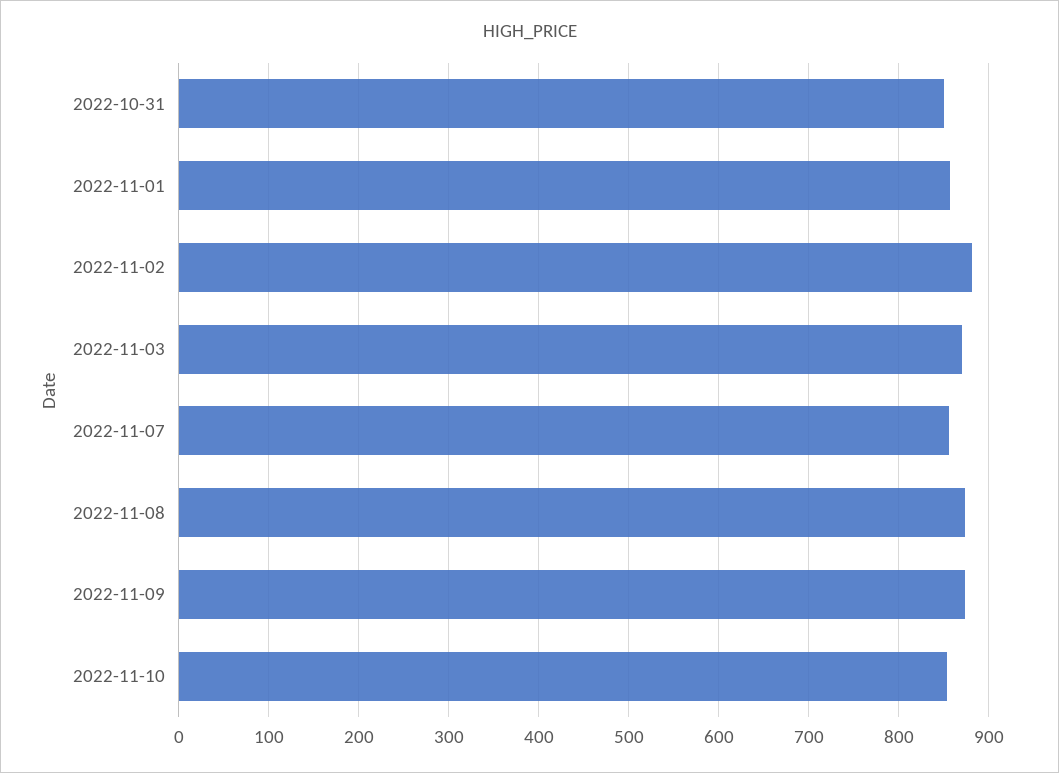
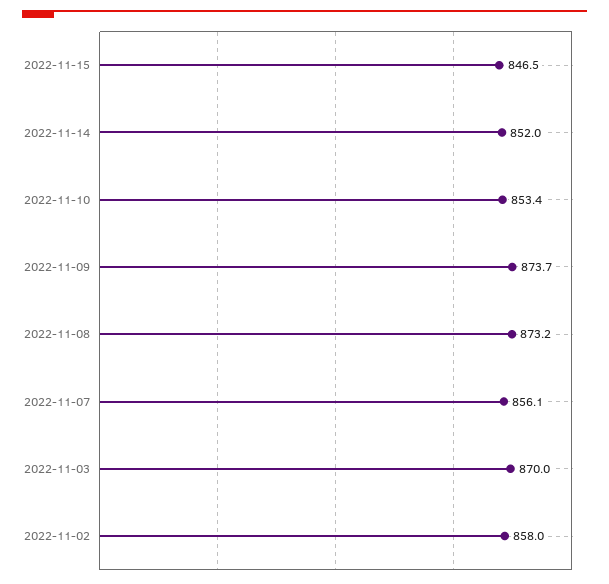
2022-10-31: 850 -> none
2022-11-01: 860 -> none
2022-11-02: 880 -> 858
2022-11-15: none -> 846.5
2022-11-14: none -> 852

